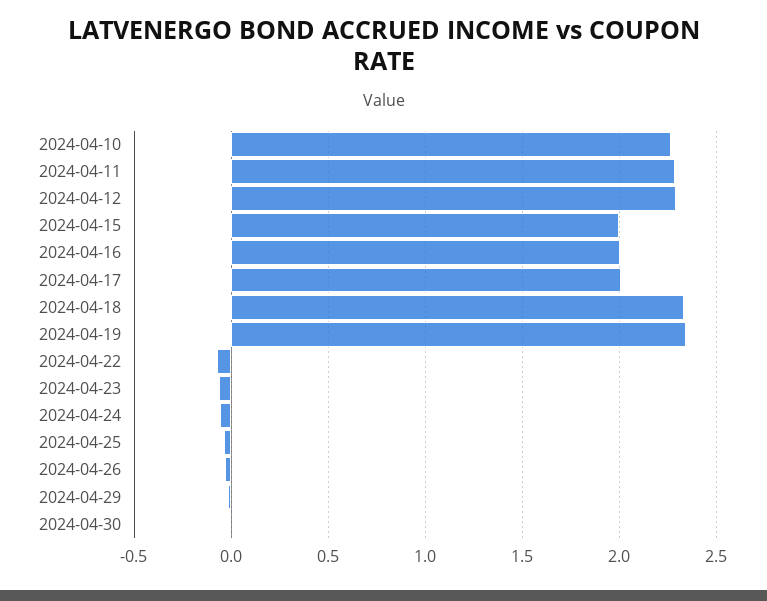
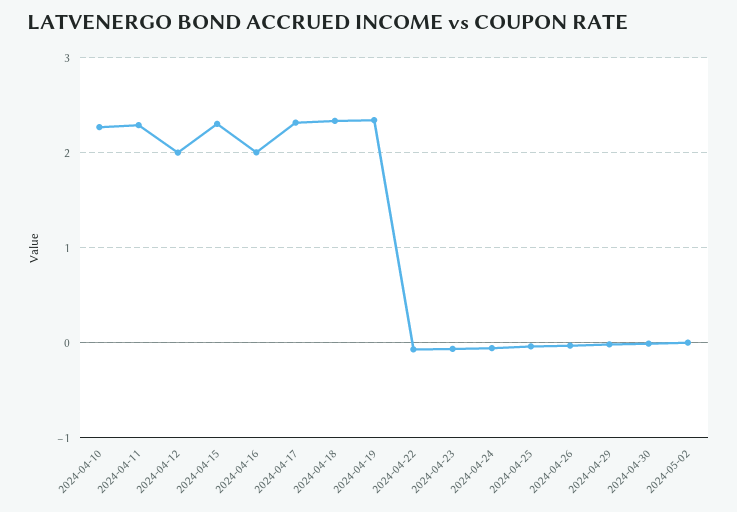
2024-04-12: 2.3 -> 2
2024-04-15: 2 -> 2.3
2024-04-17: 2 -> 2.3
2024-05-02: none -> 0

